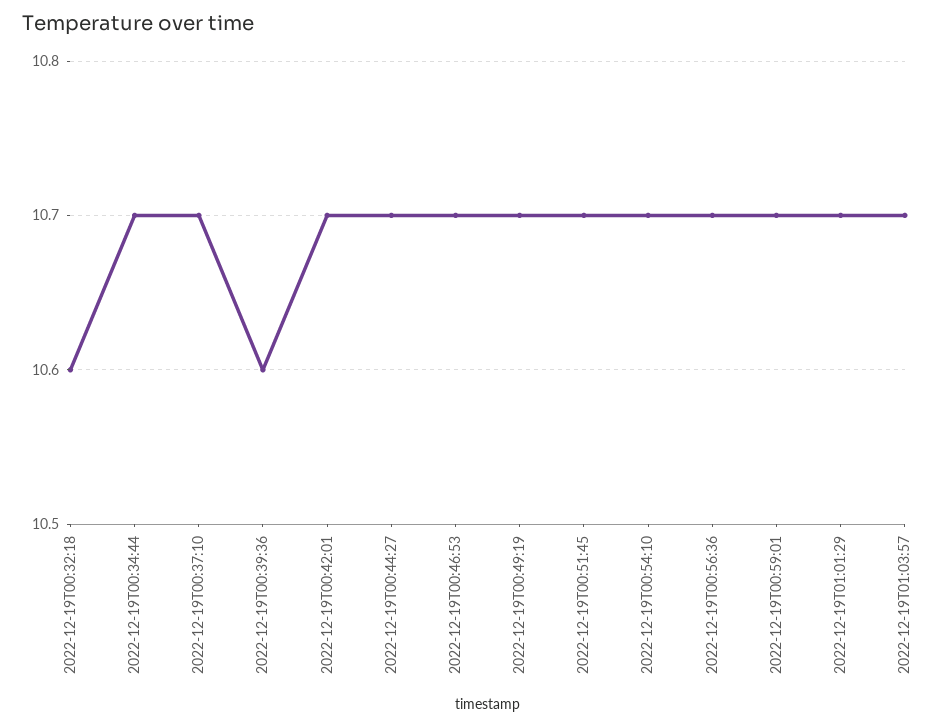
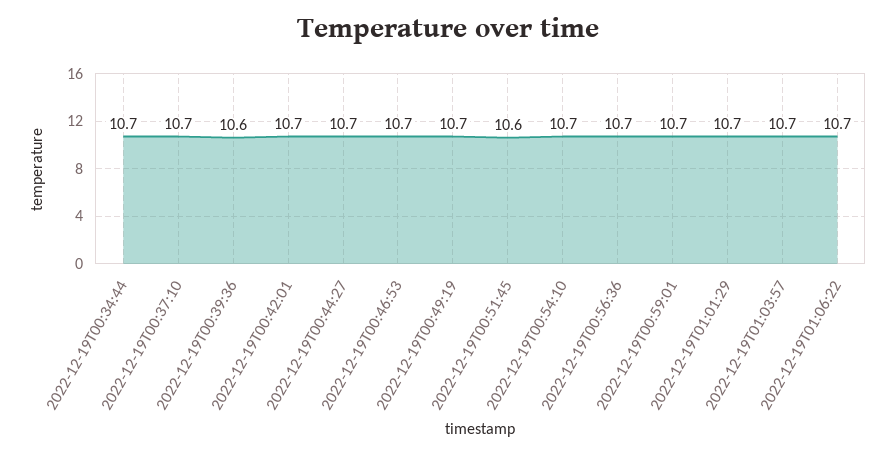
2022-12-19T00:32:18: 10.6 -> none
2022-12-19T00:51:45: 10.7 -> 10.6
2022-12-19T01:06:22: none -> 10.7

